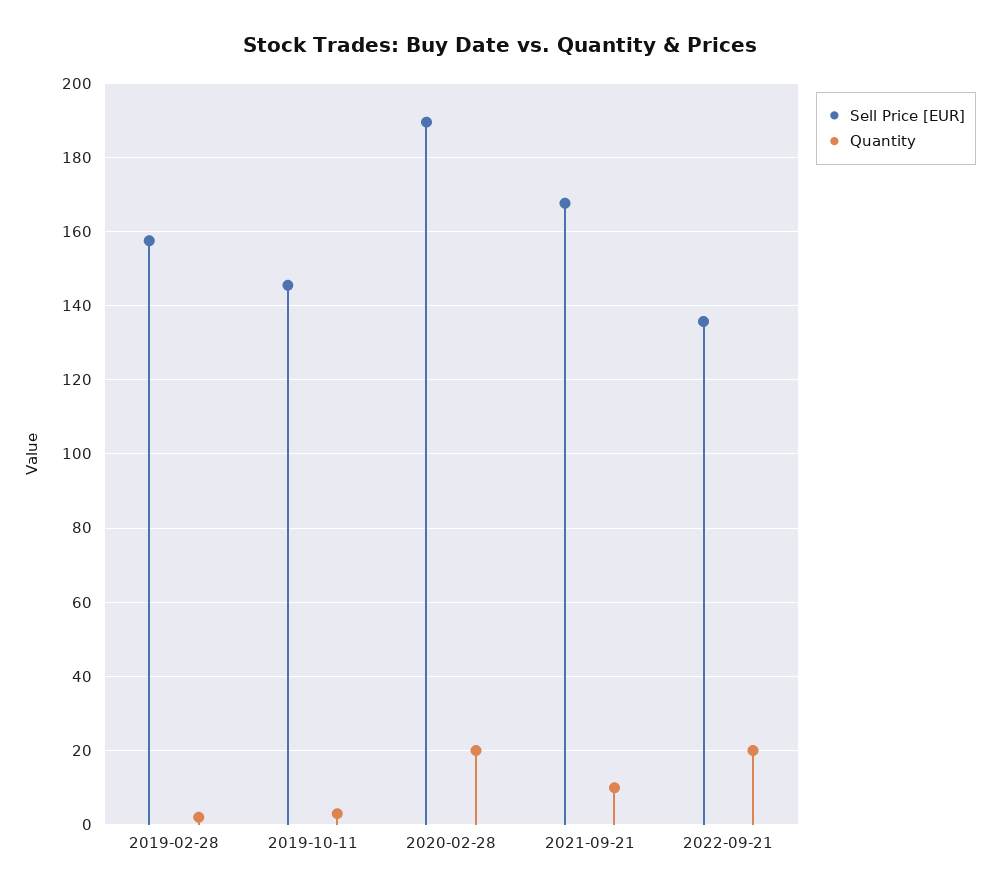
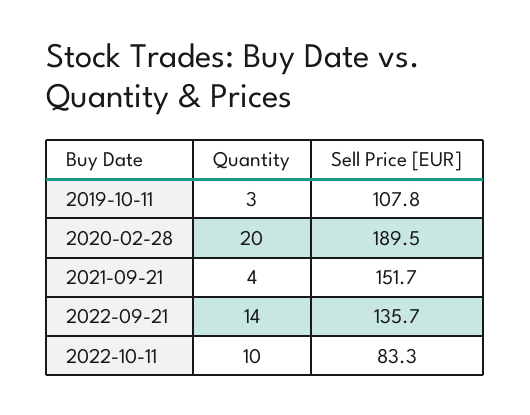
Sell Price [EUR], 2019-02-28: 158 -> none
Quantity, 2019-02-28: 2 -> none
Sell Price [EUR], 2019-10-11: 146 -> 107.8
Sell Price [EUR], 2021-09-21: 168 -> 151.7
Quantity, 2021-09-21: 10 -> 4
Quantity, 2022-09-21: 20 -> 14
Quantity, 2022-10-11: none -> 10
Sell Price [EUR], 2022-10-11: none -> 83.3

